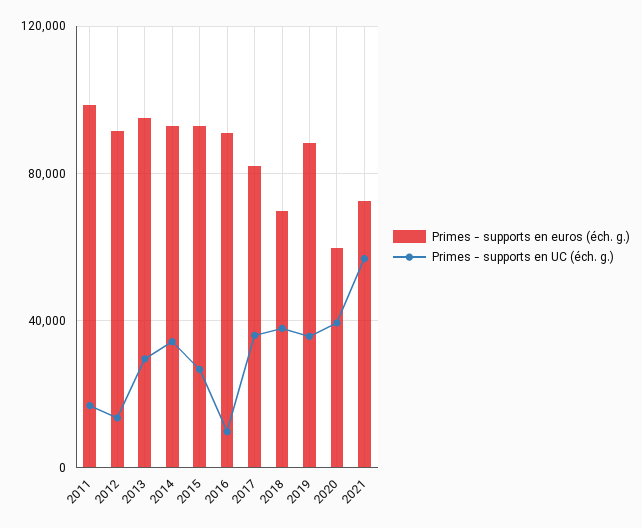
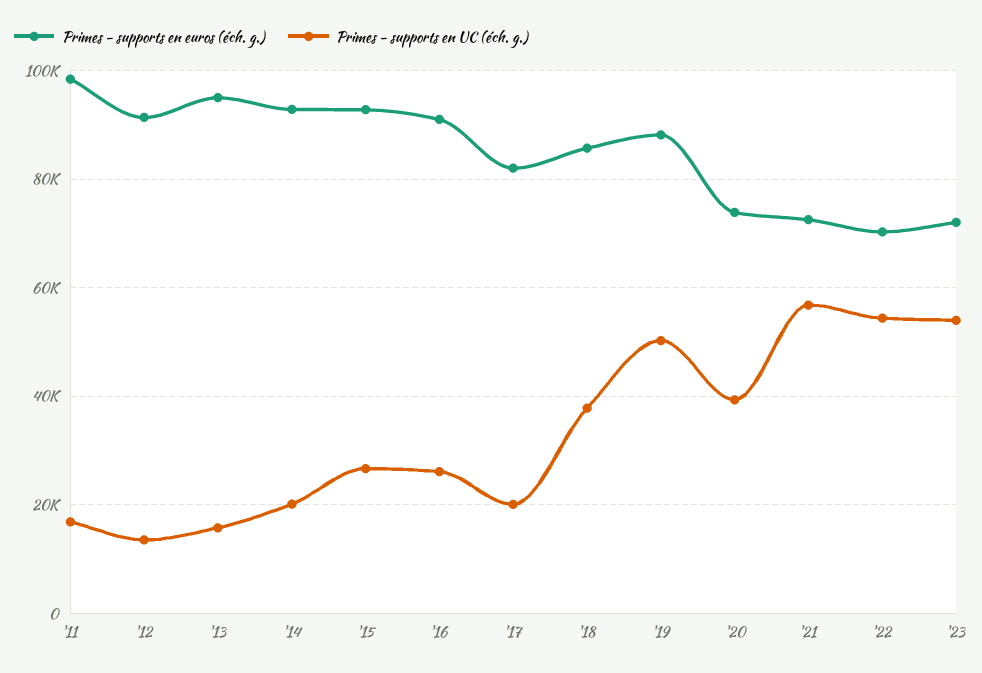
Primes - supports en UC (éch. g.), 2013: 30000 -> 16000
Primes - supports en UC (éch. g.), 2014: 35000 -> 20000
Primes - supports en UC (éch. g.), 2016: 10000 -> 26000
Primes - supports en UC (éch. g.), 2017: 35000 -> 20000
Primes - supports en euros (éch. g.), 2018: 70000 -> 86000
Primes - supports en UC (éch. g.), 2019: 35000 -> 50000
Primes - supports en euros (éch. g.), 2020: 60000 -> 74000
Primes - supports en euros (éch. g.), '22: none -> 70000
Primes - supports en UC (éch. g.), '22: none -> 54000
Primes - supports en euros (éch. g.), '23: none -> 72000
Primes - supports en UC (éch. g.), '23: none -> 54000

